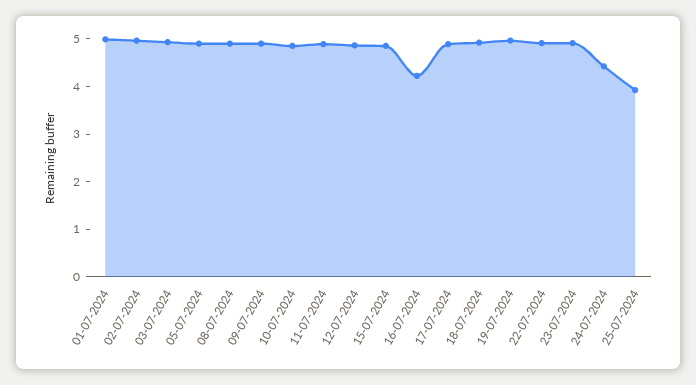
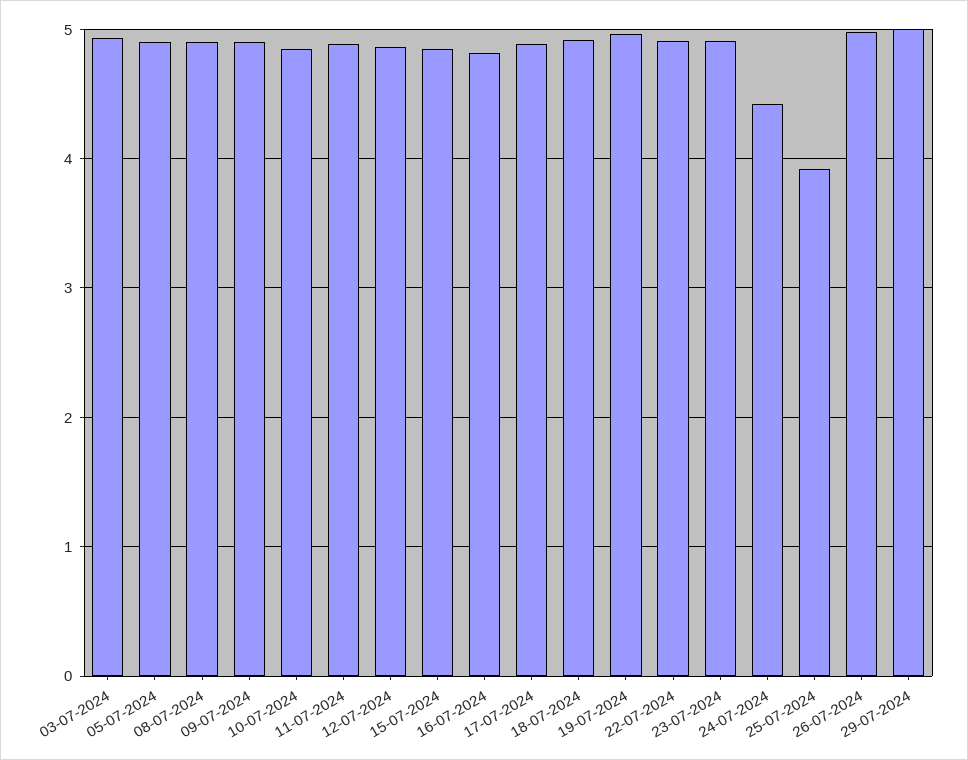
01-07-2024: 5 -> none
02-07-2024: 5 -> none
16-07-2024: 4.2 -> 4.8
26-07-2024: none -> 5
29-07-2024: none -> 5

